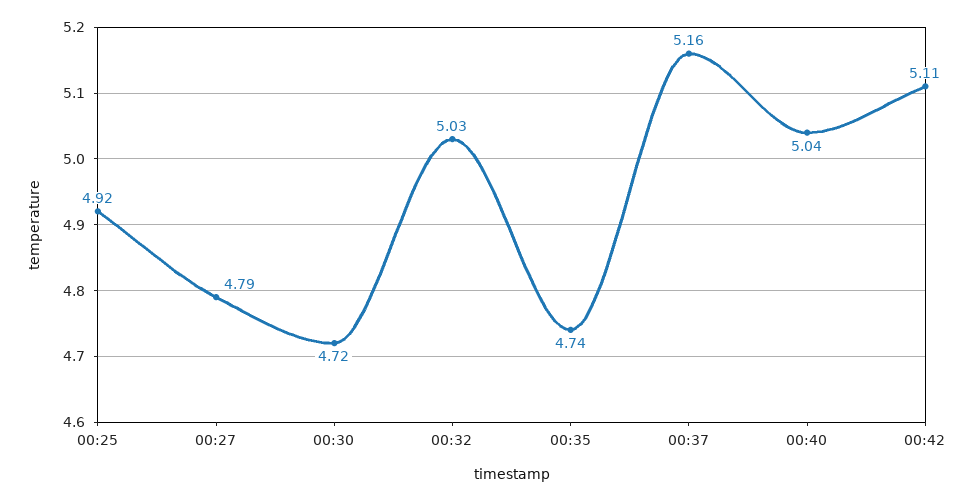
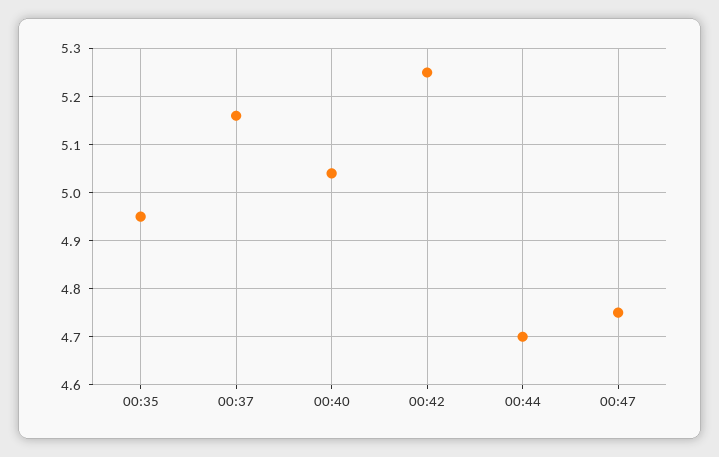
00:25: 4.92 -> none
00:27: 4.79 -> none
00:30: 4.72 -> none
00:32: 5.03 -> none
00:35: 4.74 -> 4.95
00:42: 5.11 -> 5.25
00:44: none -> 4.7
00:47: none -> 4.75

